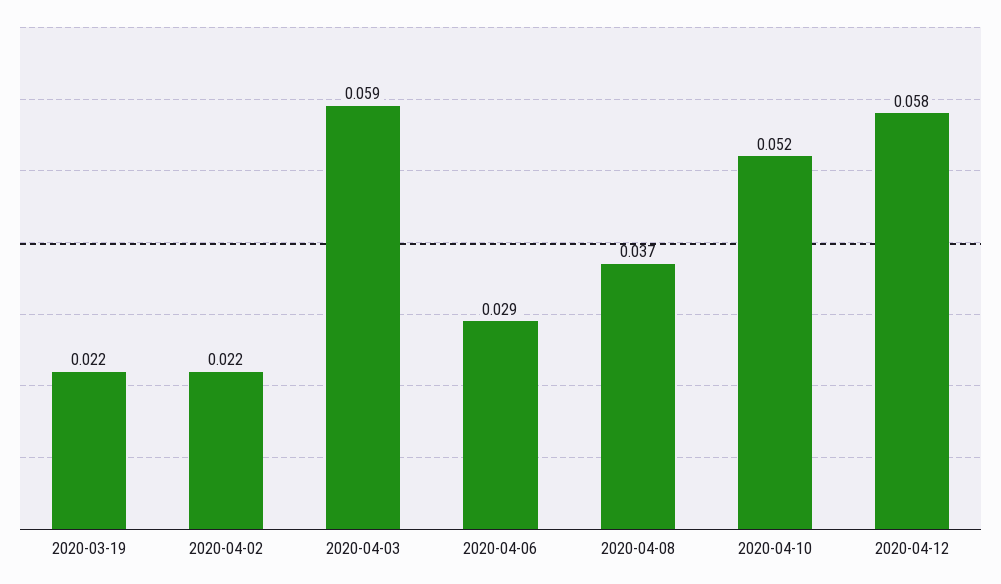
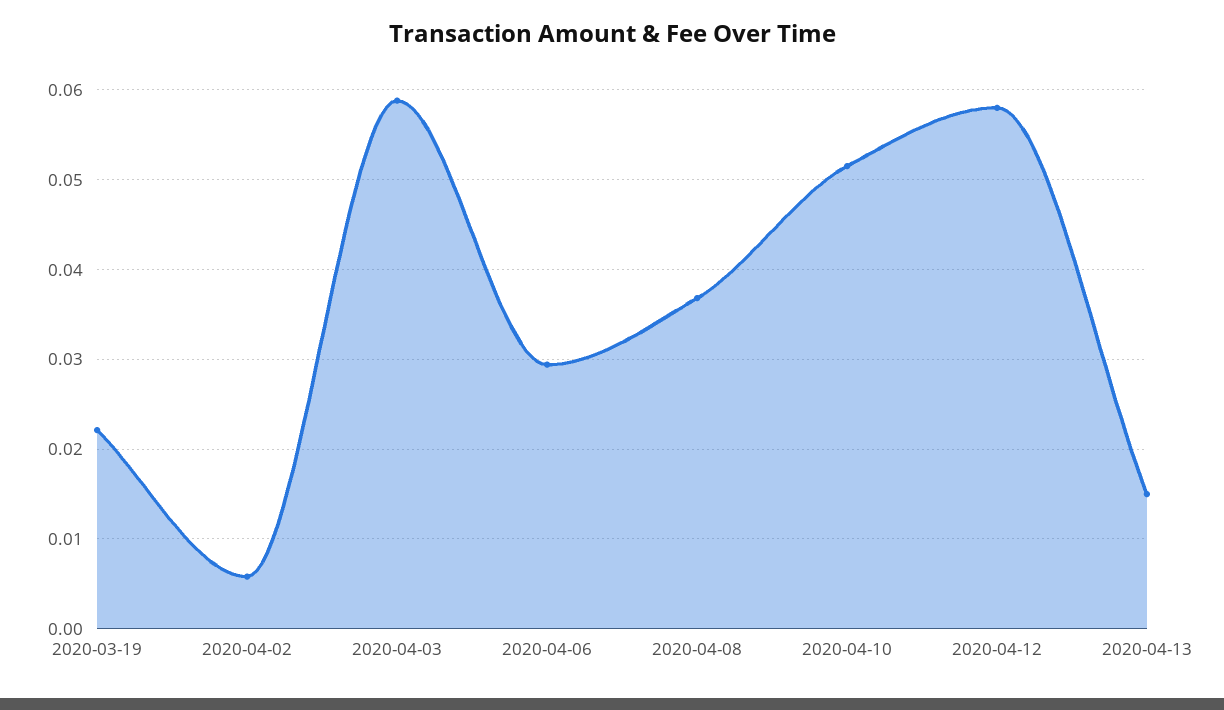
2020-04-02: 0.022 -> 0.006
2020-04-13: none -> 0.015

